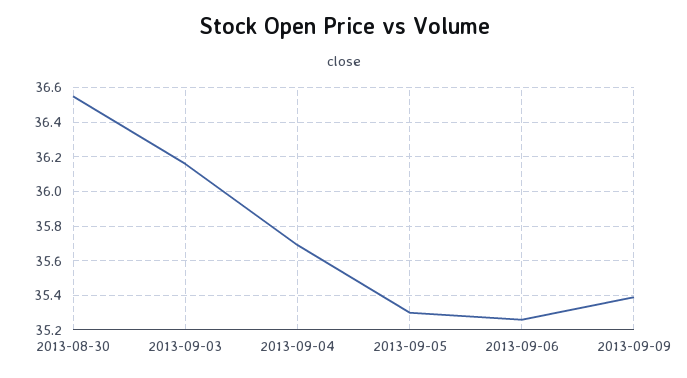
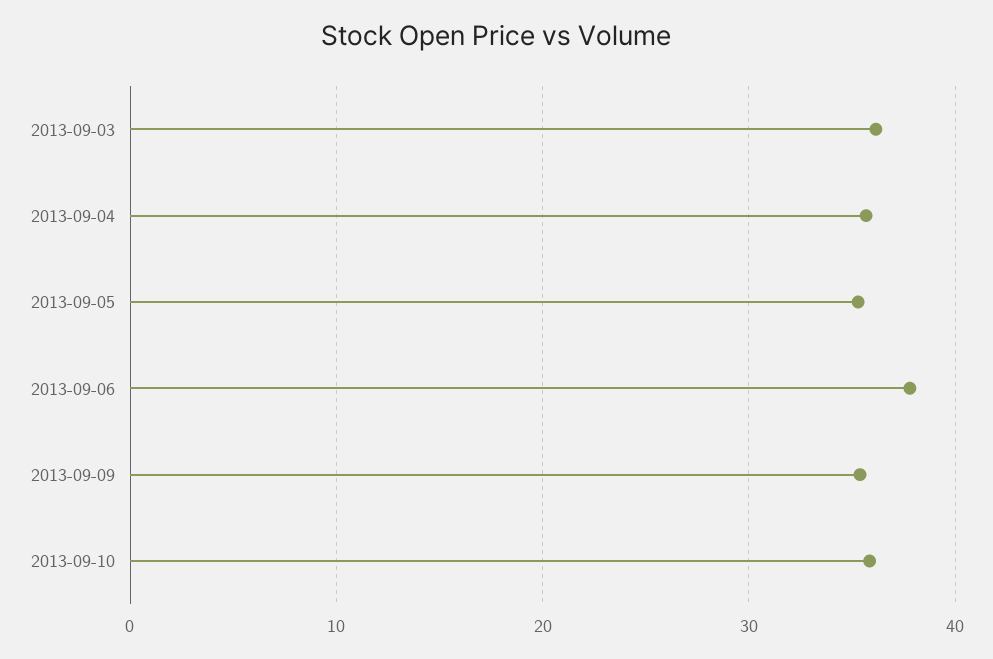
2013-08-30: 36.55 -> none
2013-09-06: 35.25 -> 38
2013-09-10: none -> 36

